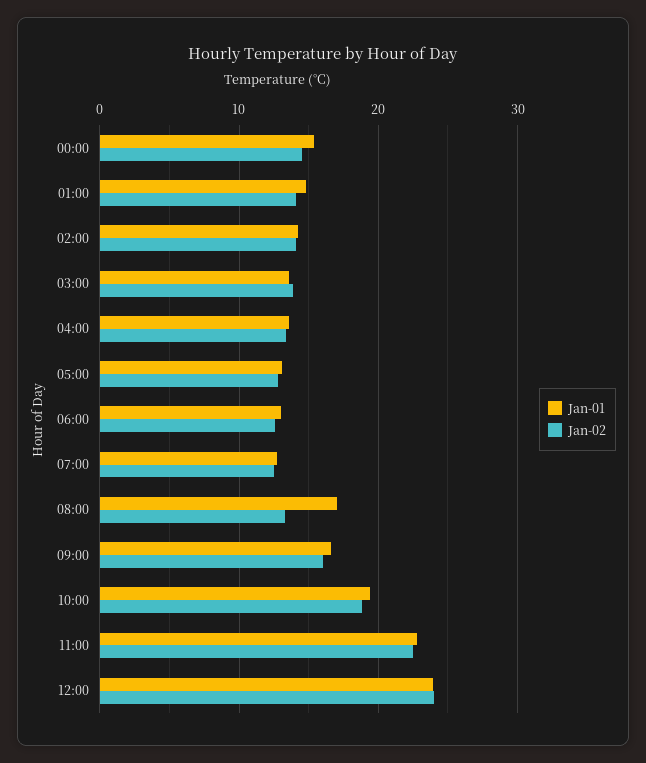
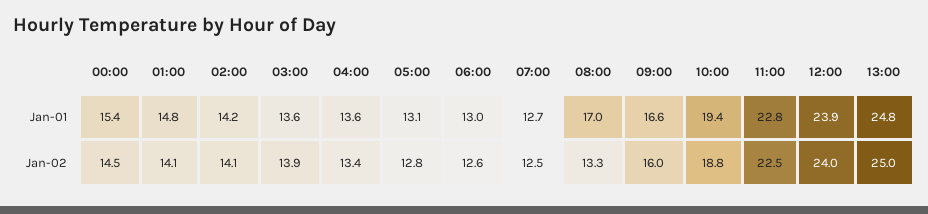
Jan-01, 13:00: none -> 24.8
Jan-02, 13:00: none -> 25

